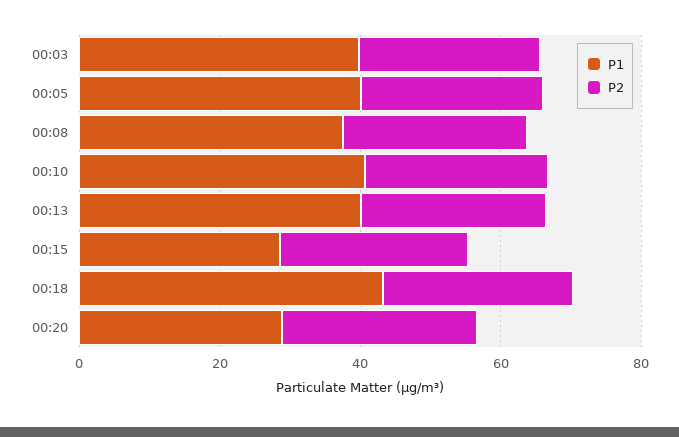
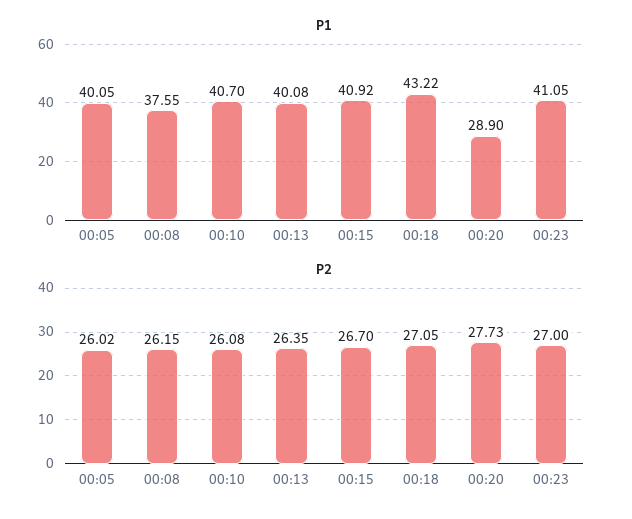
P1, 00:03: 40 -> none
P2, 00:03: 25 -> none
P1, 00:15: 30 -> 40.92
P1, 00:23: none -> 41.05
P2, 00:23: none -> 27

